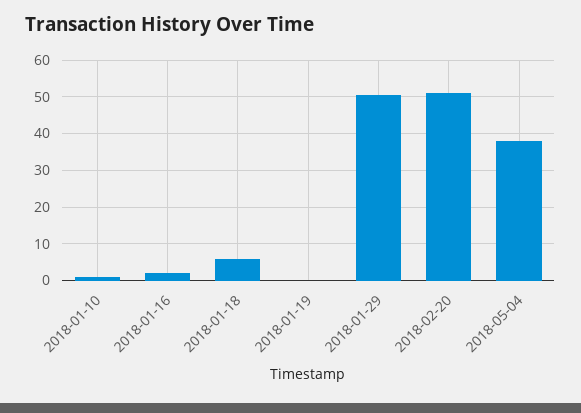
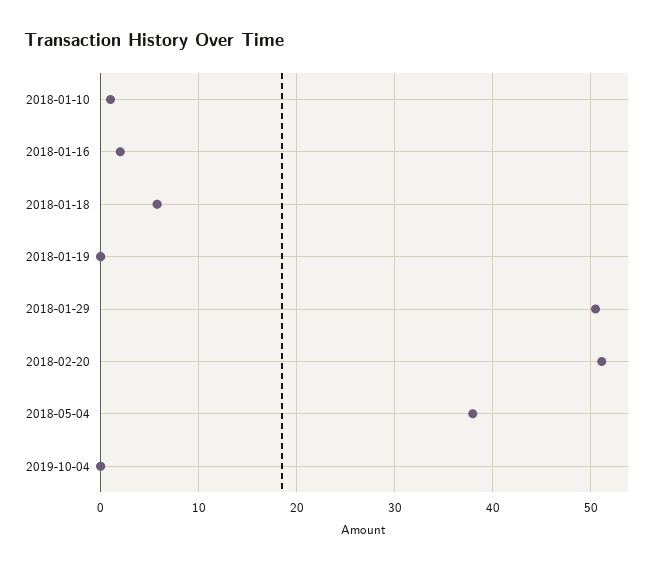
2019-10-04: none -> 0

